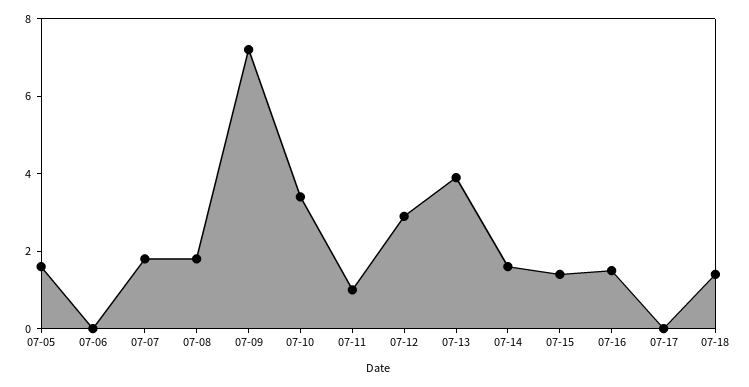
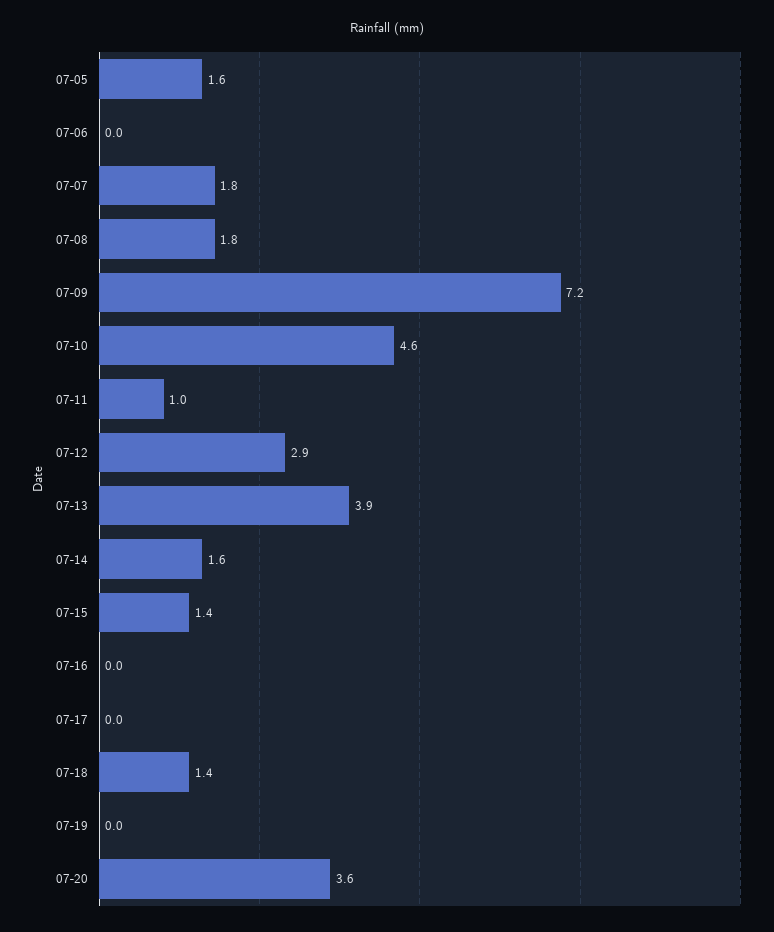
07-10: 3.5 -> 4.6
07-16: 1.5 -> 0
07-19: none -> 0
07-20: none -> 3.6

